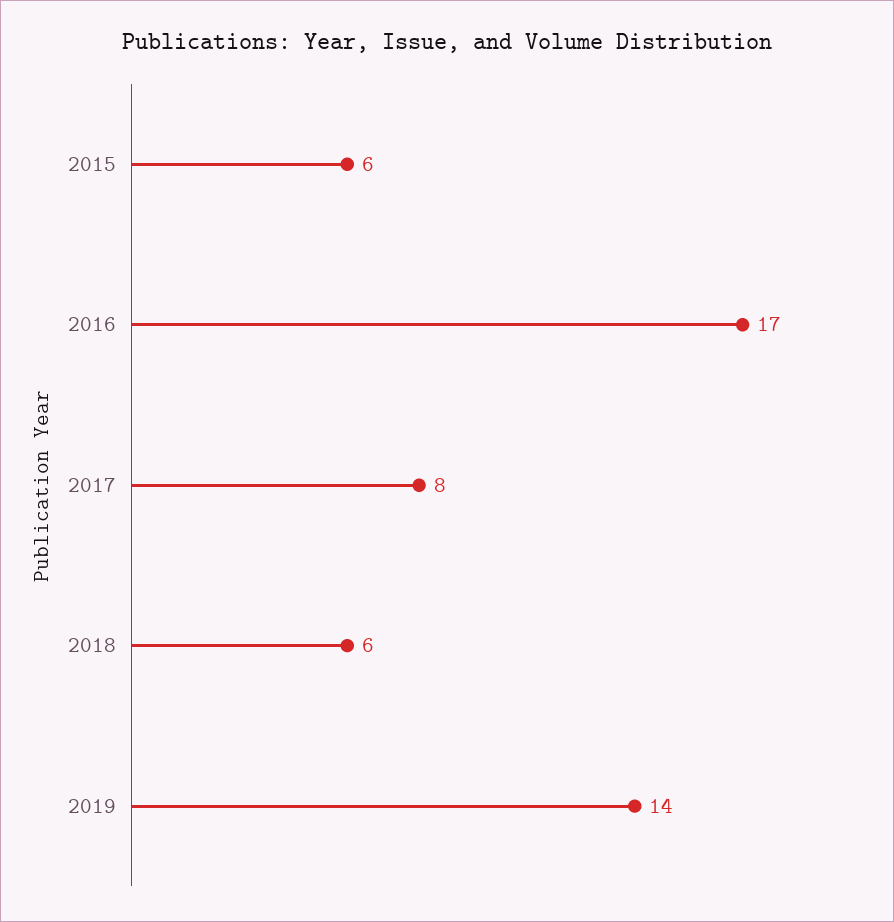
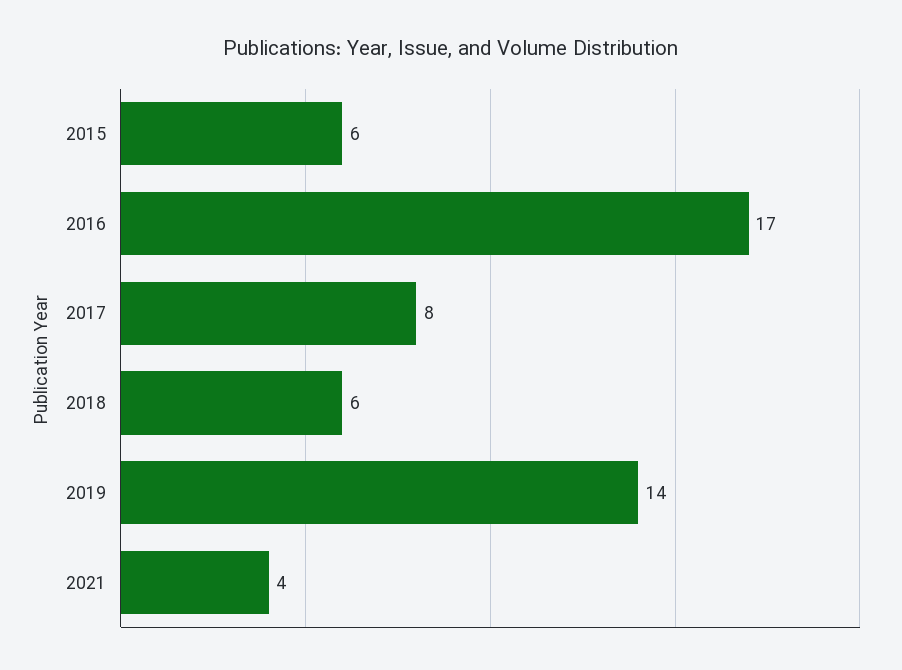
2021: none -> 4

